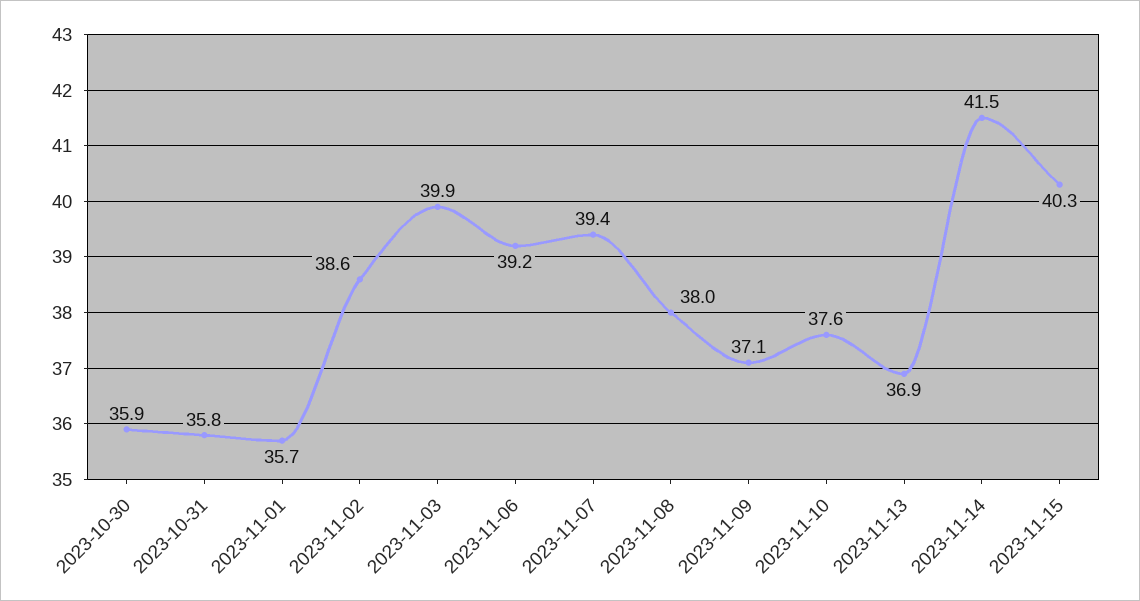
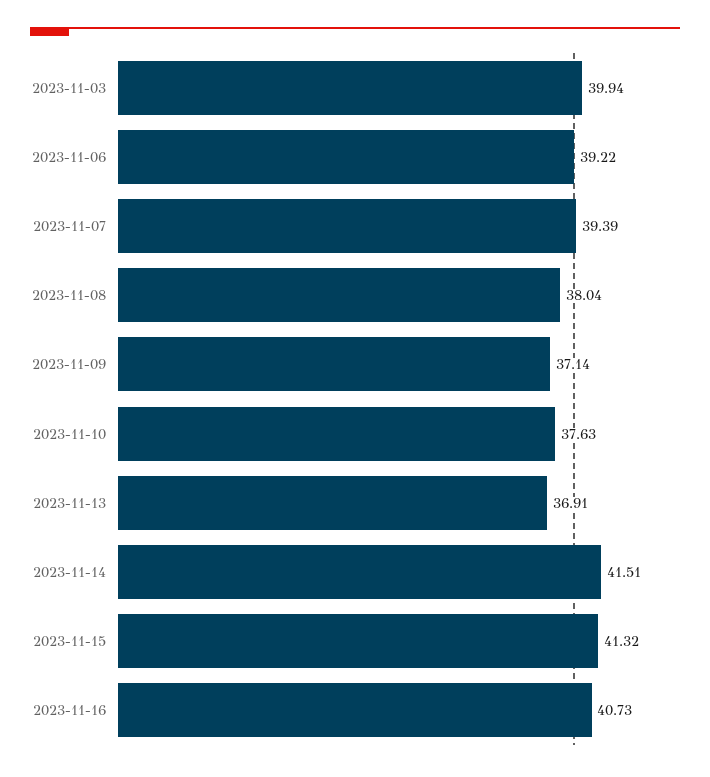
2023-10-30: 35.9 -> none
2023-10-31: 35.8 -> none
2023-11-01: 35.7 -> none
2023-11-02: 38.6 -> none
2023-11-15: 40.3 -> 41.32
2023-11-16: none -> 40.73

